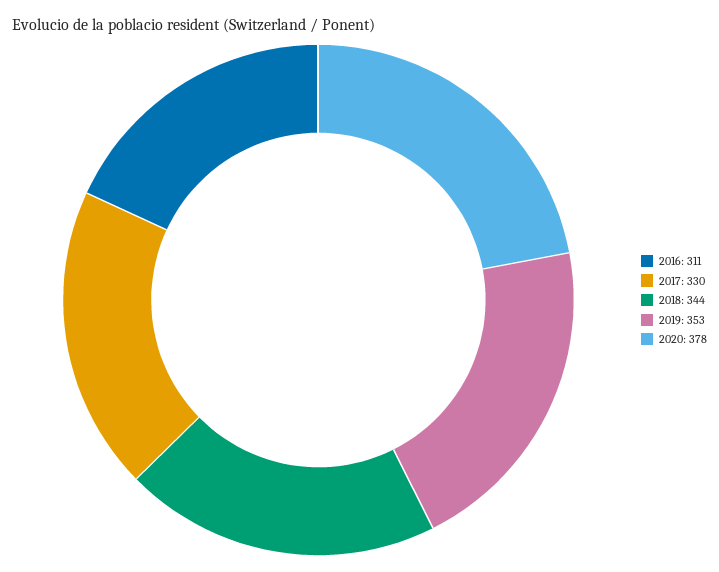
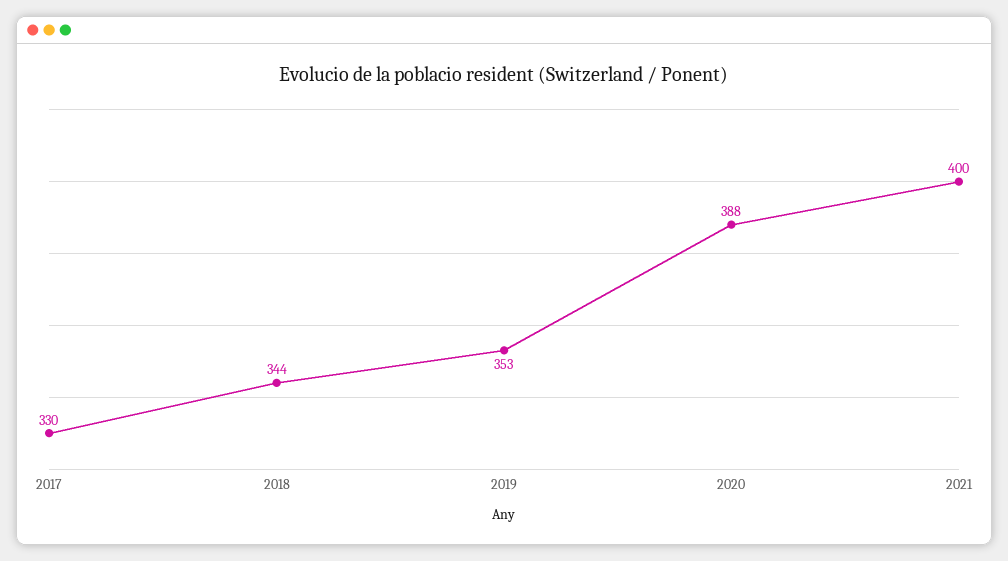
2016: 311 -> none
2020: 378 -> 388
2021: none -> 400

